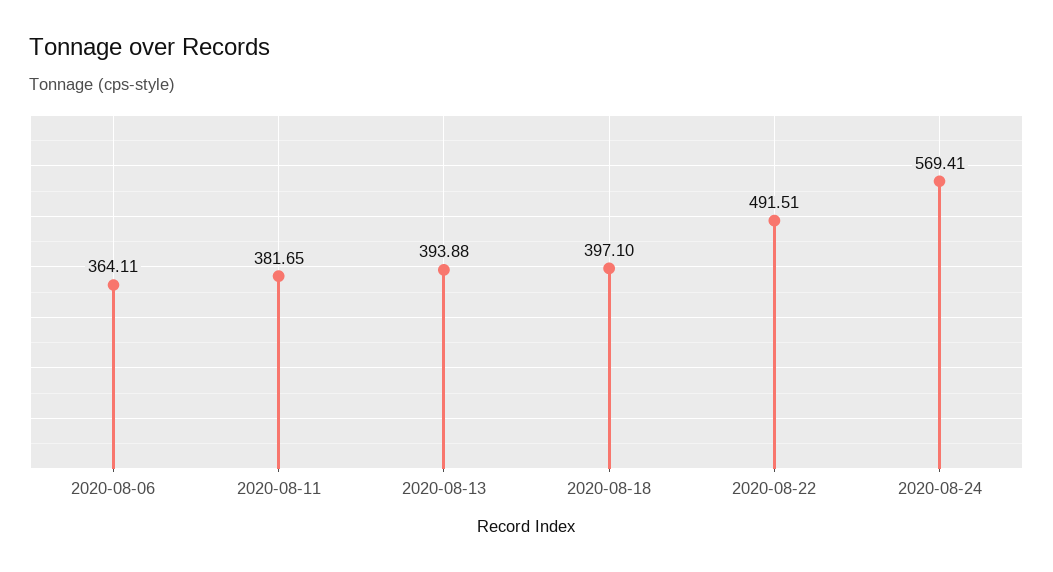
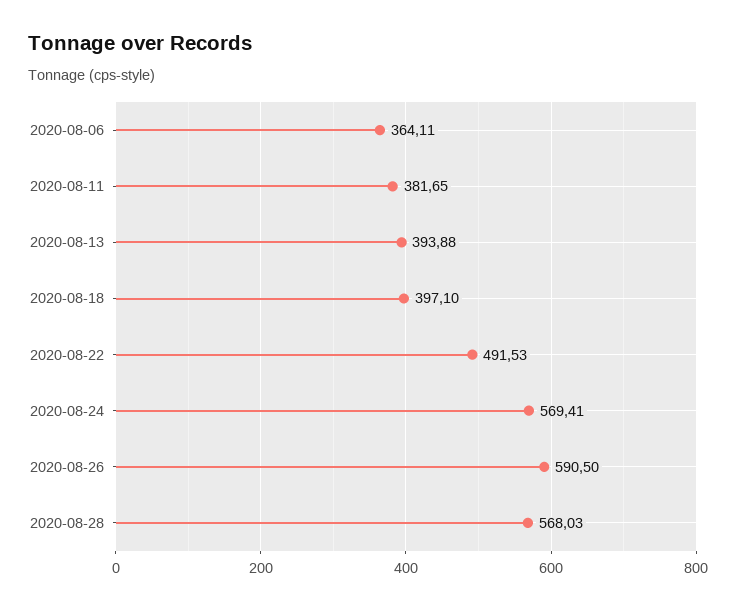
2020-08-22: 491.51 -> 491.53
2020-08-26: none -> 590.5
2020-08-28: none -> 568.03

